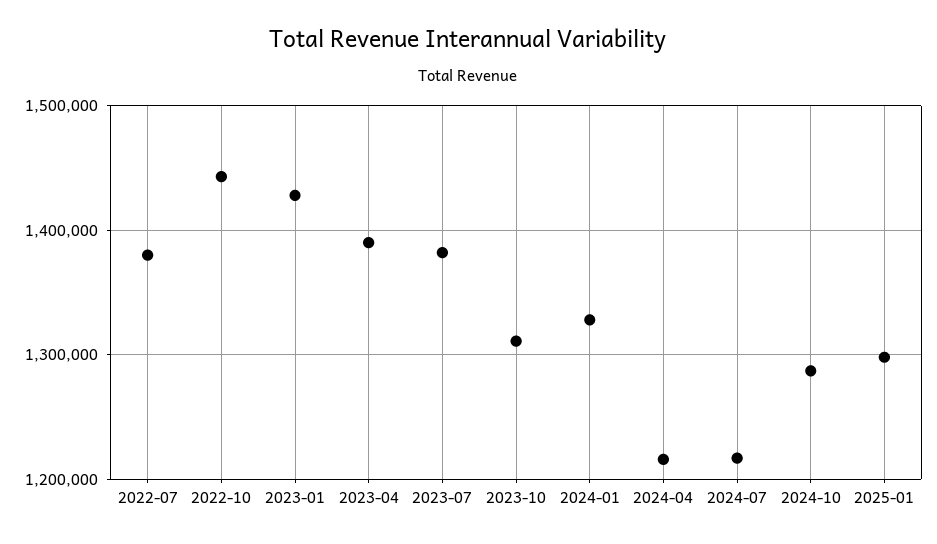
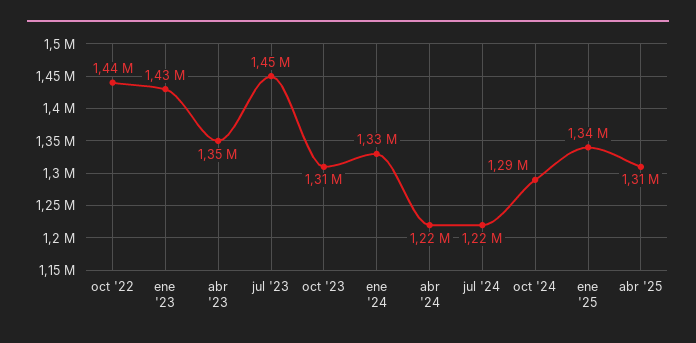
2022-07: 1380000 -> none
2023-04: 1390000 -> 1350000
2023-07: 1380000 -> 1450000
2025-01: 1300000 -> 1340000
abr '25: none -> 1310000

